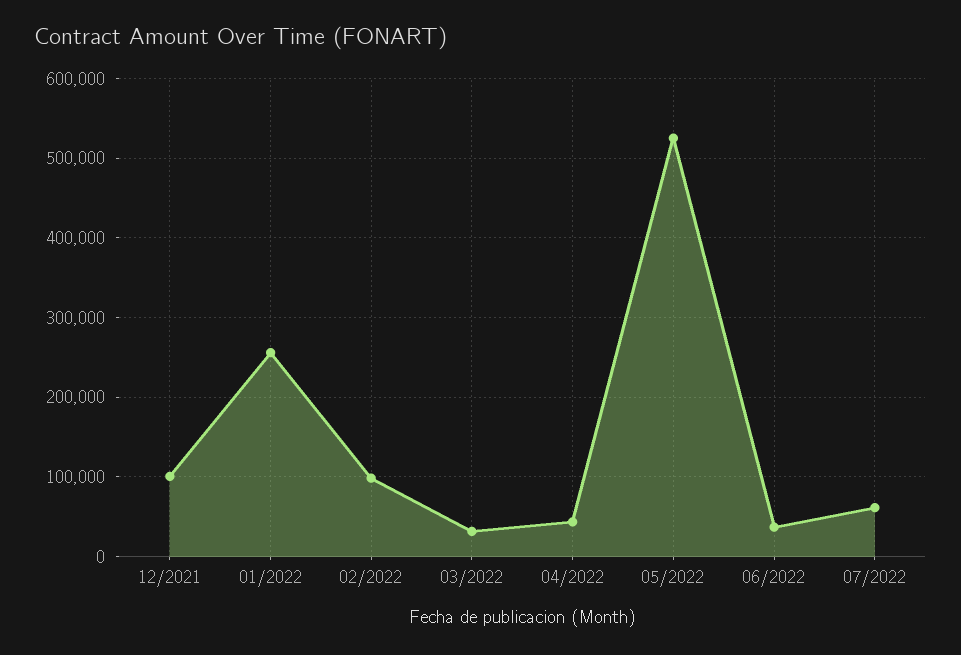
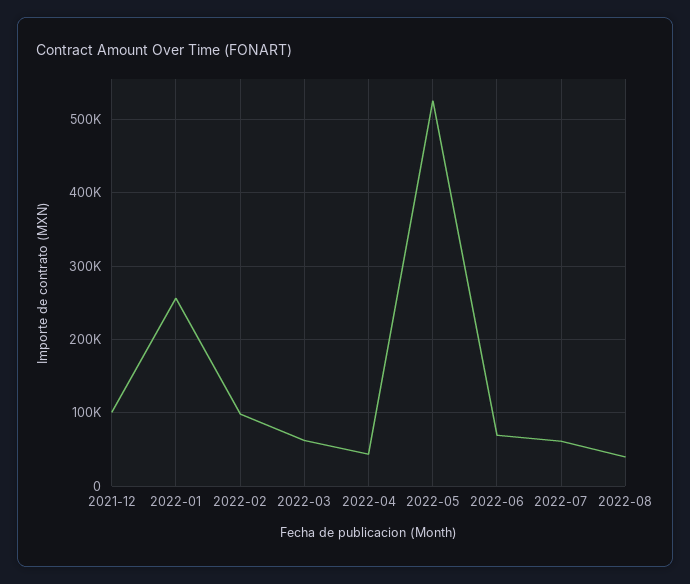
03/2022: 30000 -> 60000
06/2022: 40000 -> 70000
2022-08: none -> 40000

